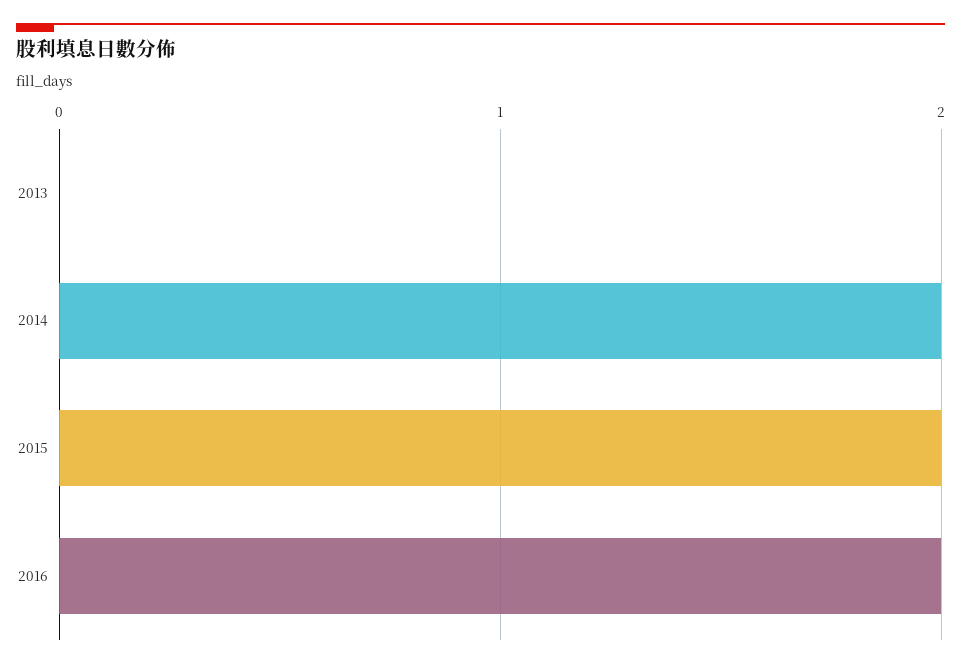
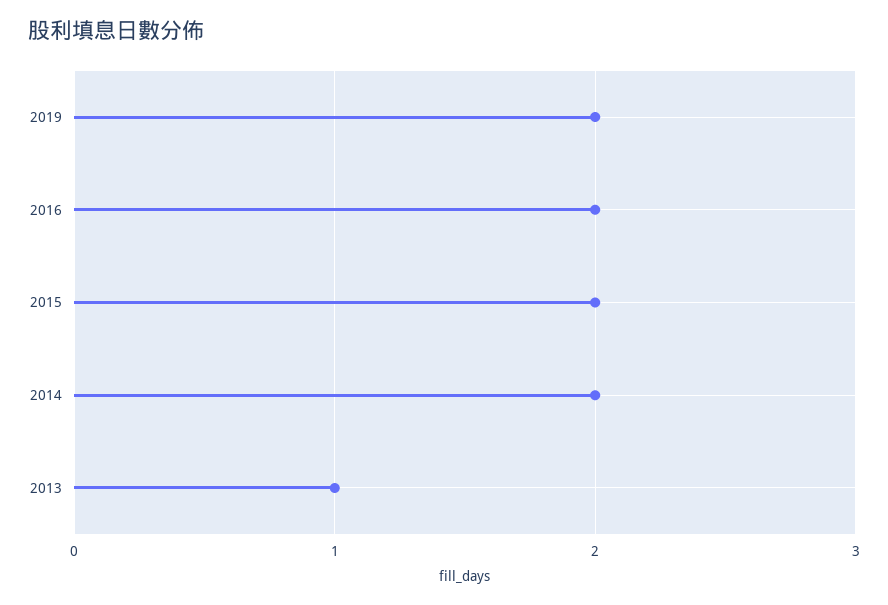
2013: 0 -> 1
2019: none -> 2

